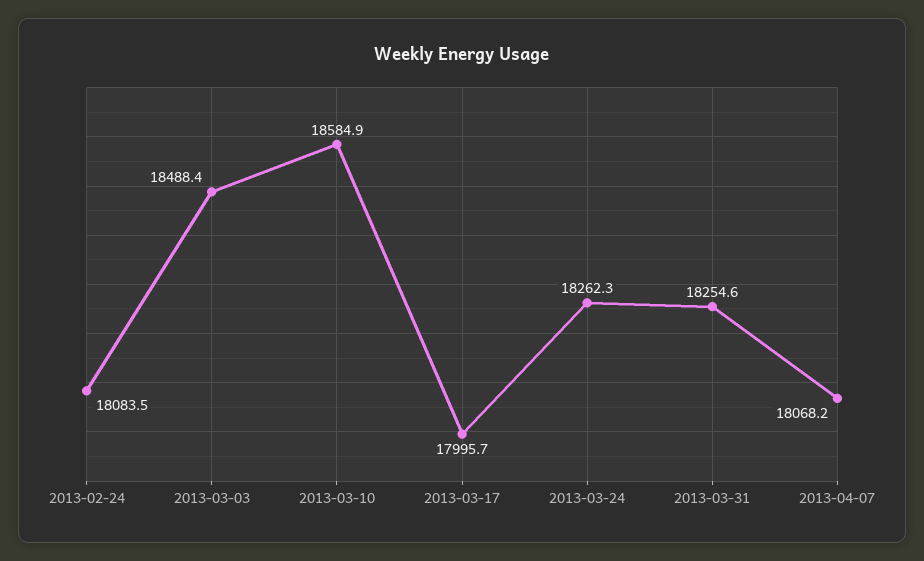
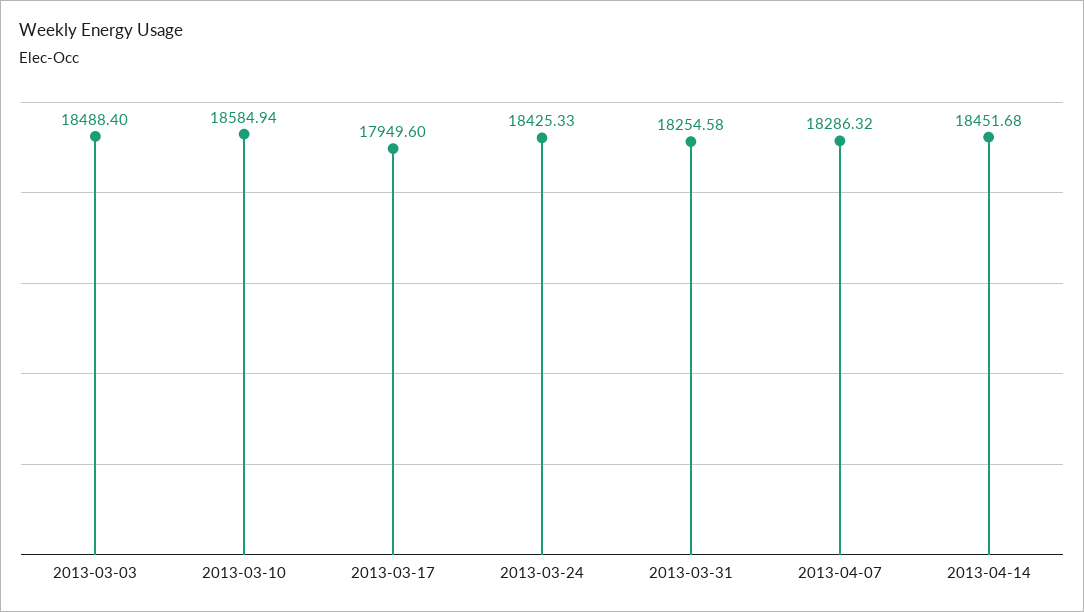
2013-02-24: 18083.5 -> none
2013-03-17: 17995.7 -> 17949.6
2013-03-24: 18262.3 -> 18425.33
2013-04-07: 18068.2 -> 18286.32
2013-04-14: none -> 18451.68

